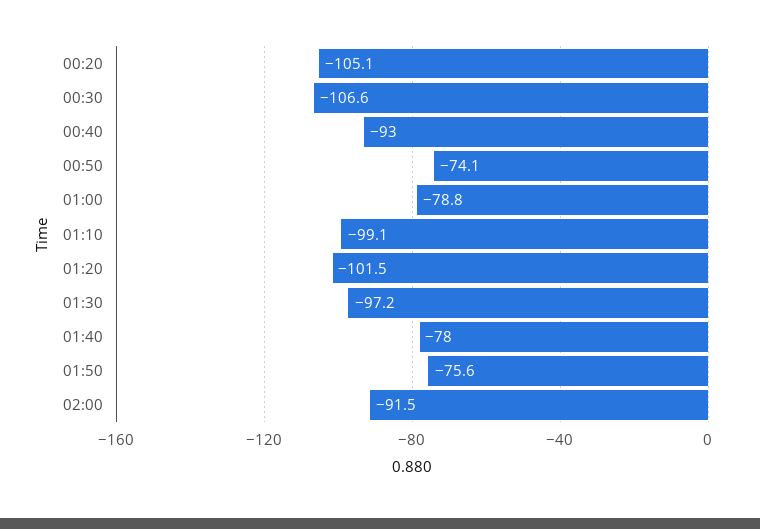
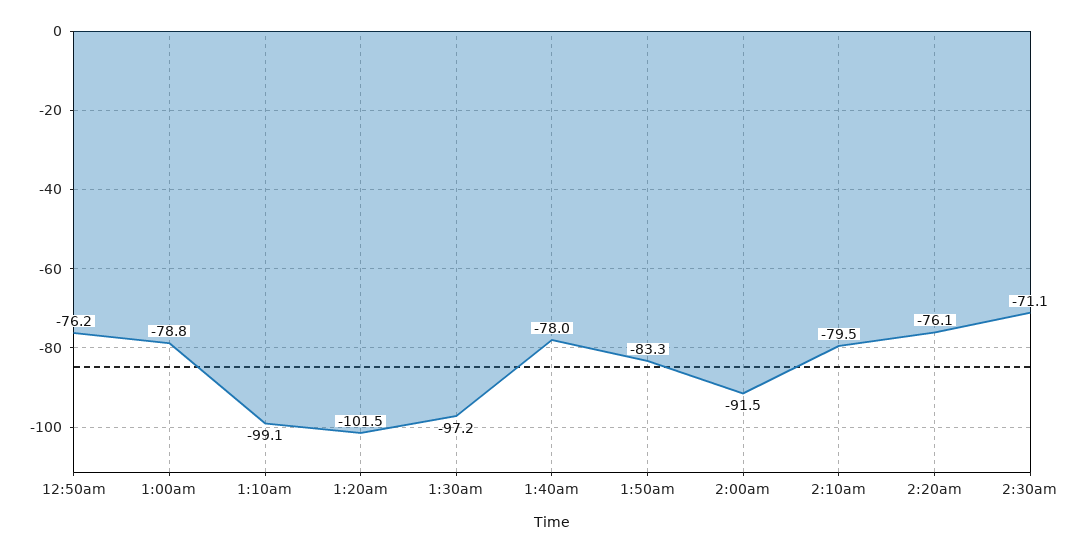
00:20: -105.1 -> none
00:30: -106.6 -> none
00:40: -93 -> none
00:50: -74.1 -> -76.2
01:50: -75.6 -> -83.3
2:10am: none -> -79.5
2:20am: none -> -76.1
2:30am: none -> -71.1

